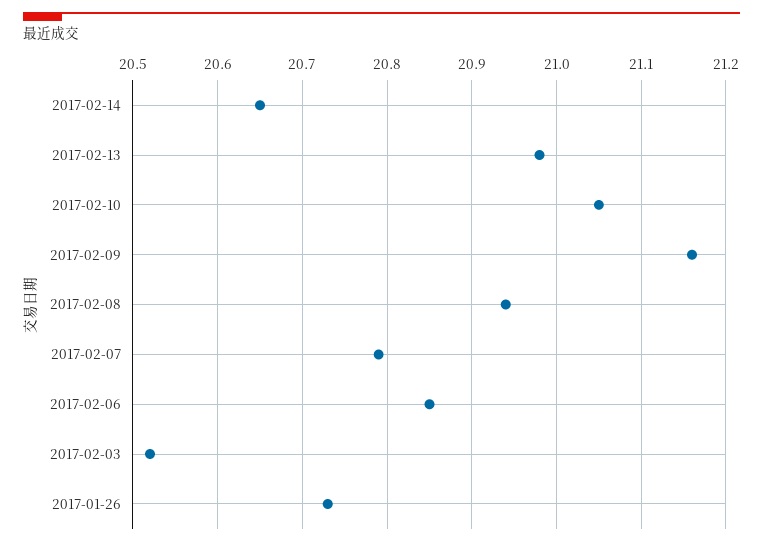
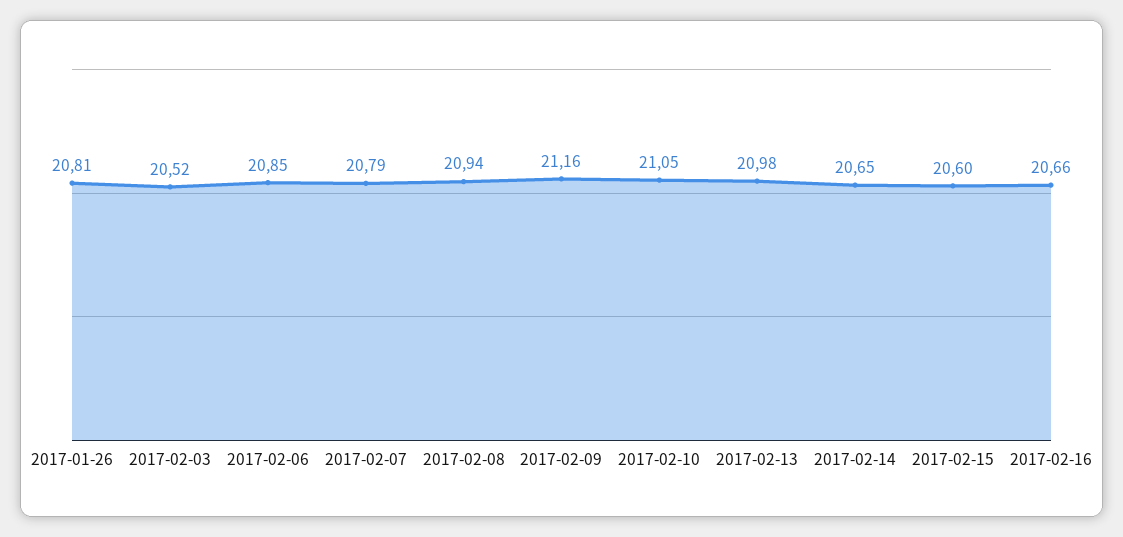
2017-01-26: 20.73 -> 20.81
2017-02-15: none -> 20.6
2017-02-16: none -> 20.66

